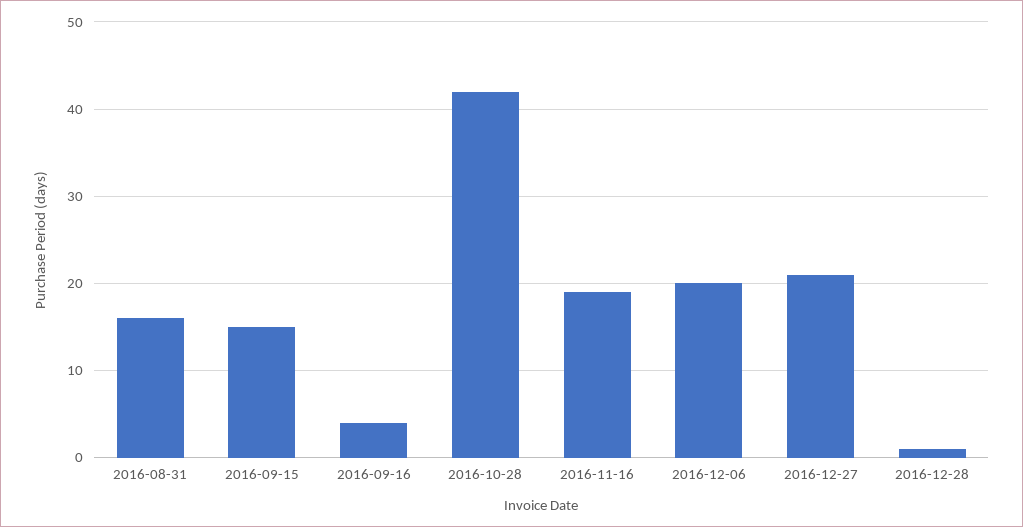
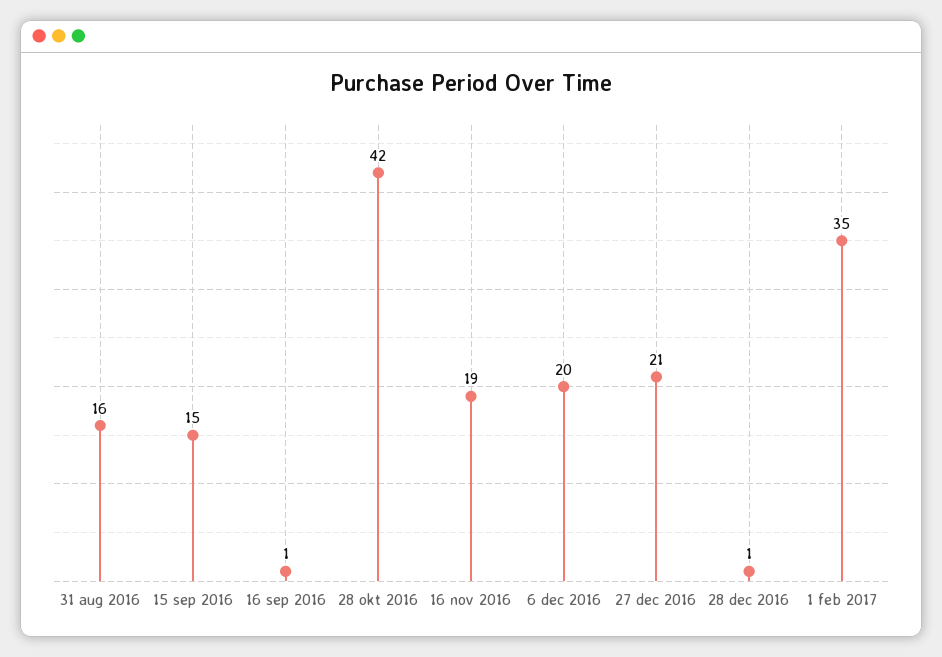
2016-09-16: 4 -> 1
1 feb 2017: none -> 35

